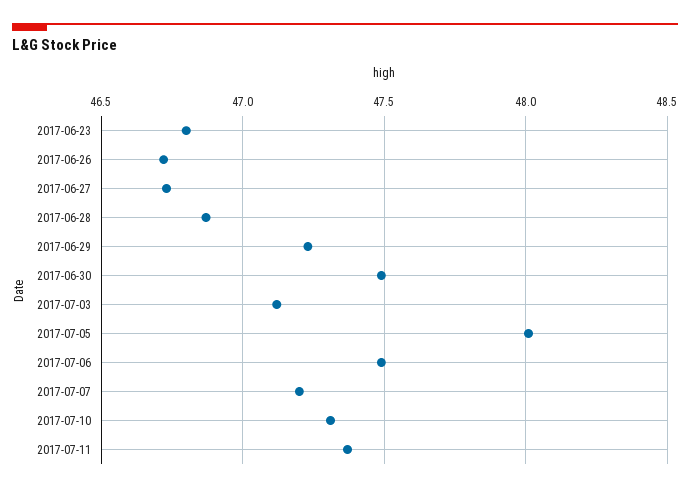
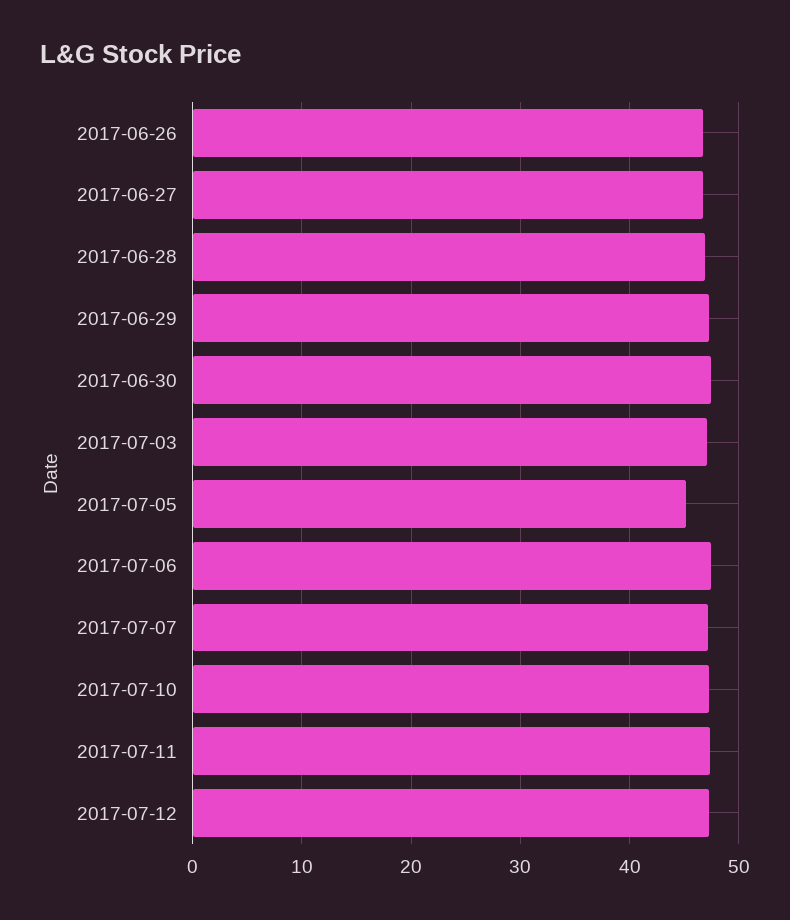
2017-06-23: 46.8 -> none
2017-07-05: 48 -> 45
2017-07-12: none -> 47

